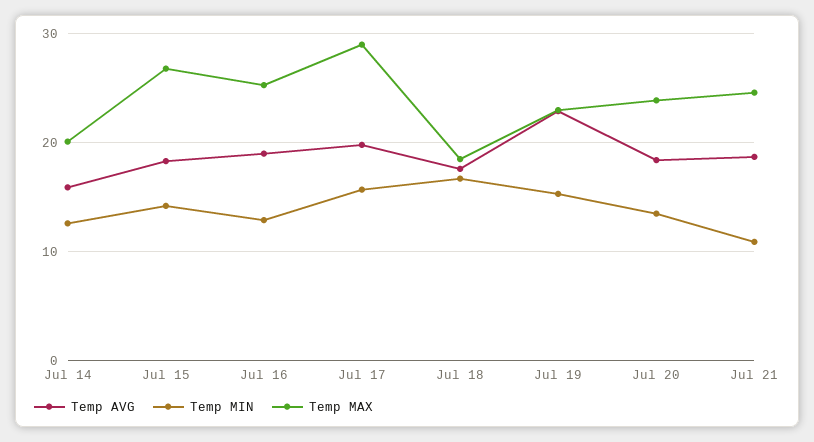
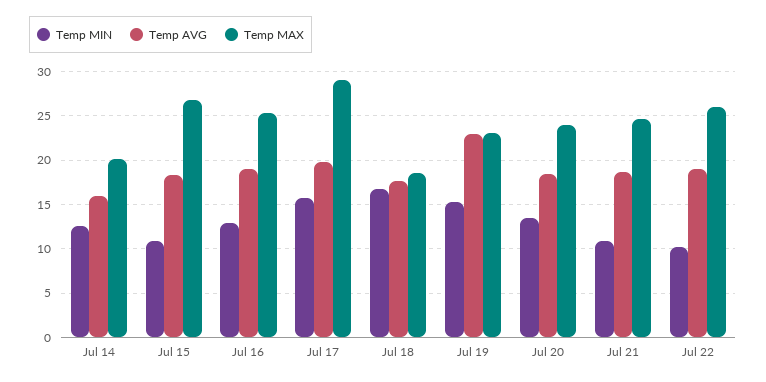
Temp MIN, Jul 15: 14 -> 11
Temp MIN, Jul 22: none -> 10
Temp AVG, Jul 22: none -> 19
Temp MAX, Jul 22: none -> 26

